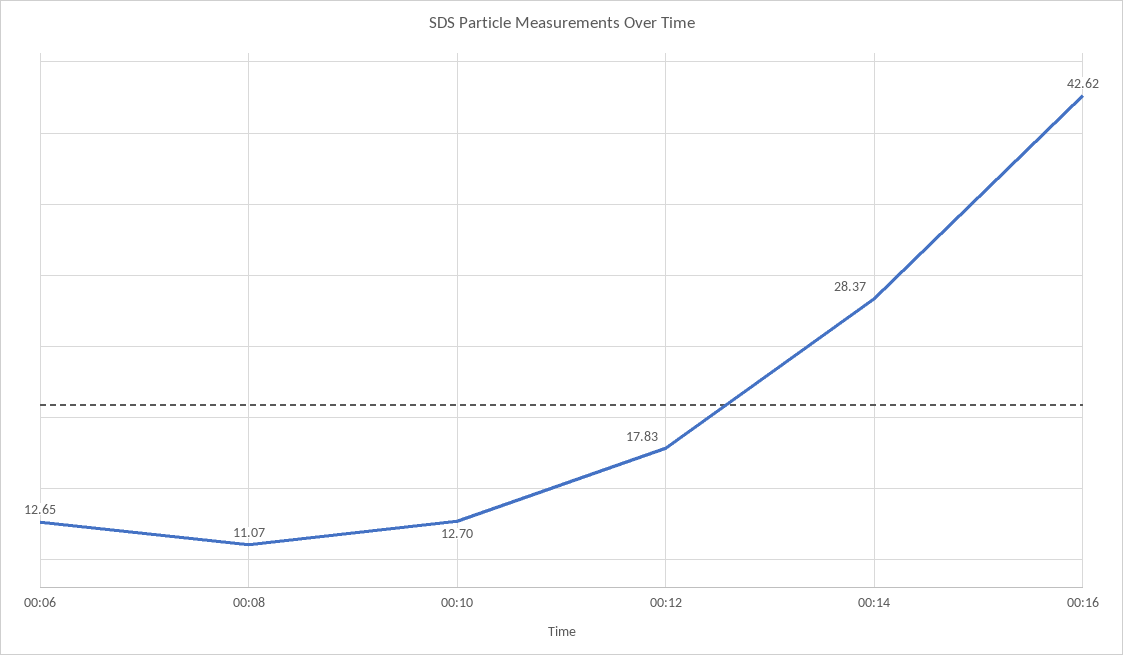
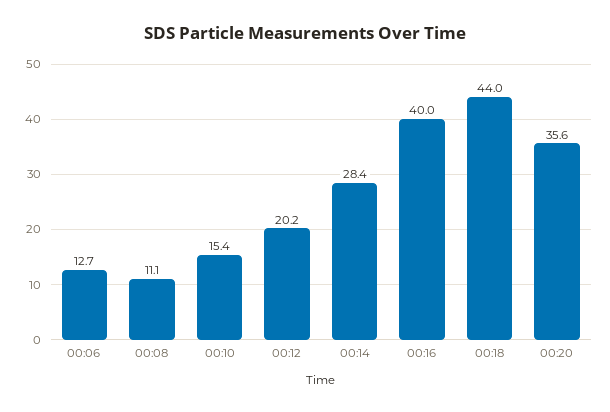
00:10: 12.7 -> 15.4
00:12: 17.83 -> 20.2
00:16: 42.62 -> 40
00:18: none -> 44
00:20: none -> 35.6

